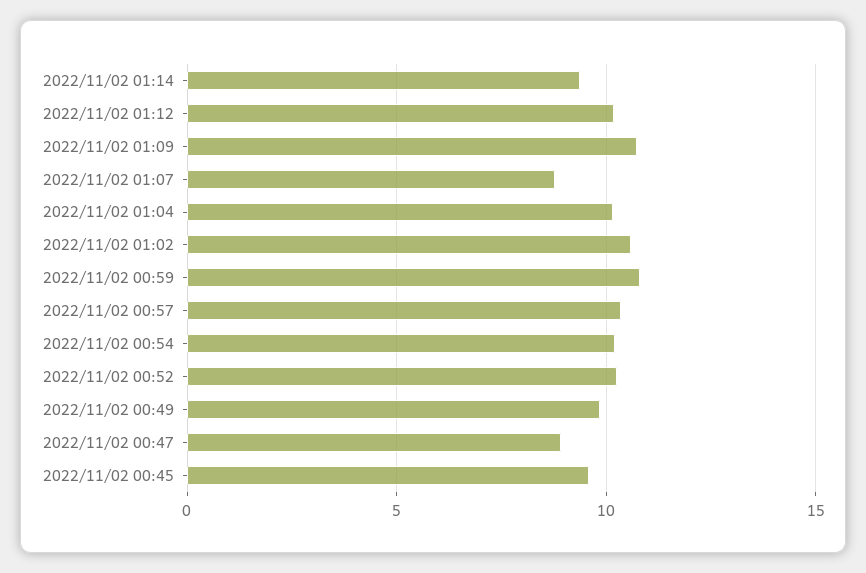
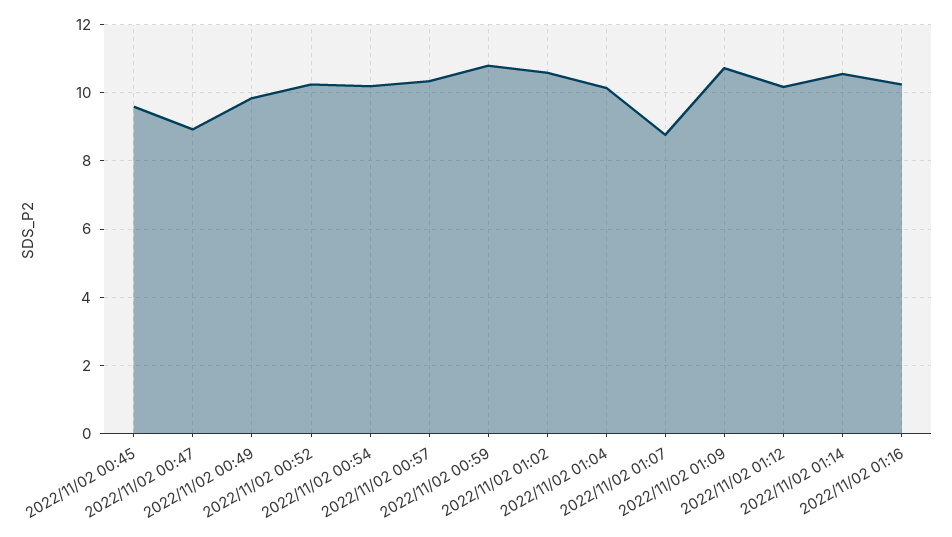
2022/11/02 01:14: 9.5 -> 10.6
2022/11/02 01:16: none -> 10.2

